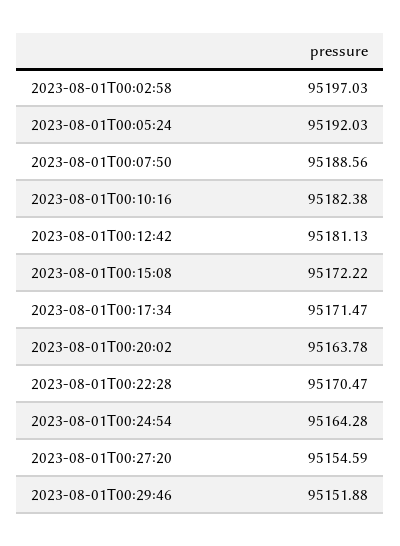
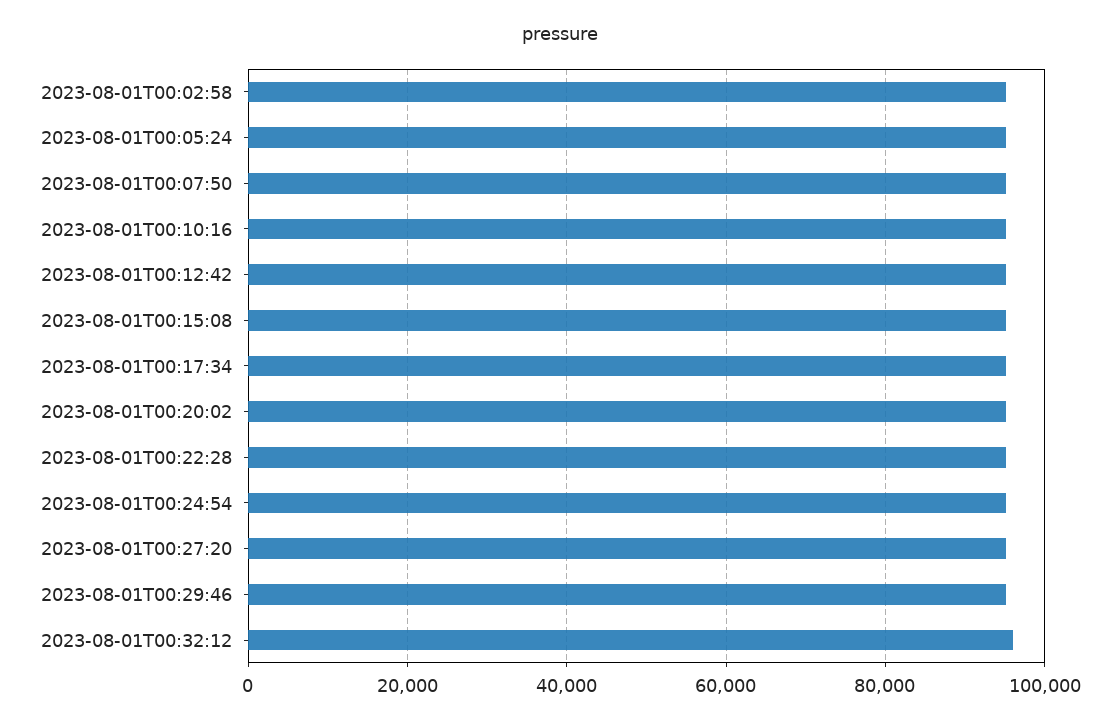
2023-08-01T00:32:12: none -> 96000

